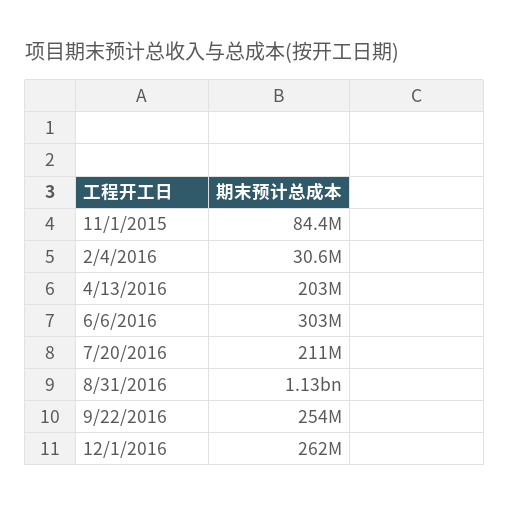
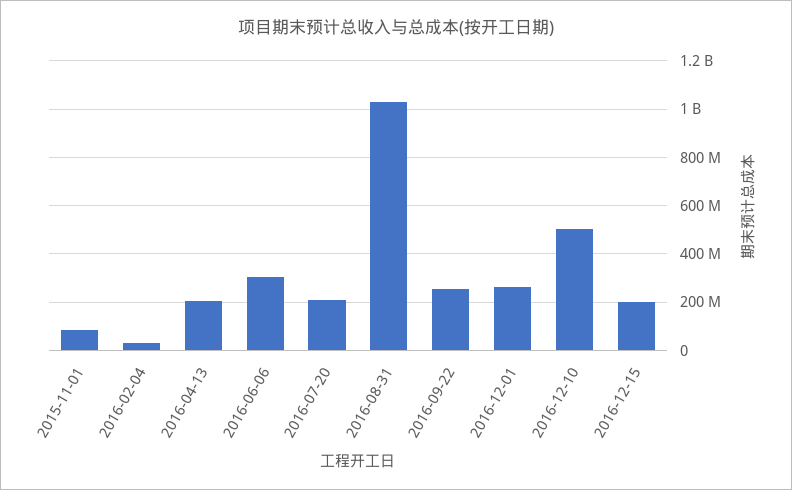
8/31/2016: 1130000000 -> 1025000000
2016-12-10: none -> 500000000
2016-12-15: none -> 200000000

